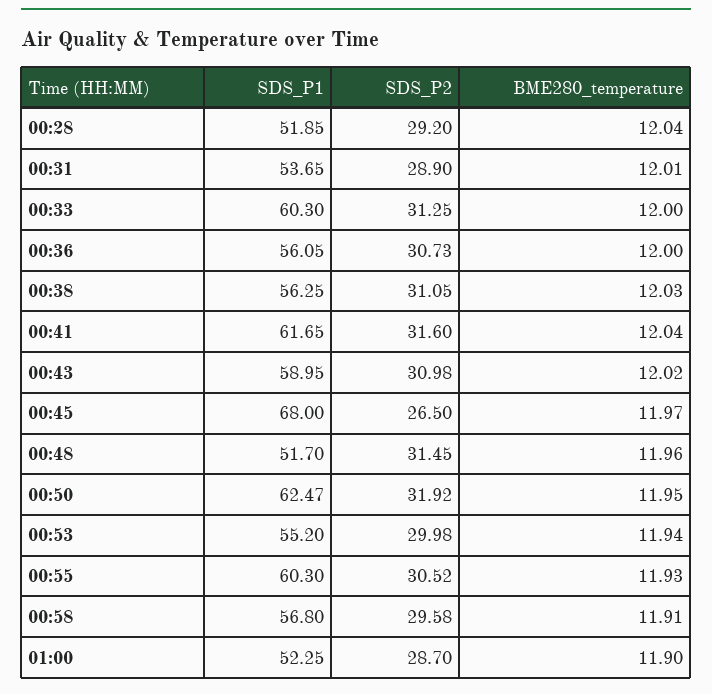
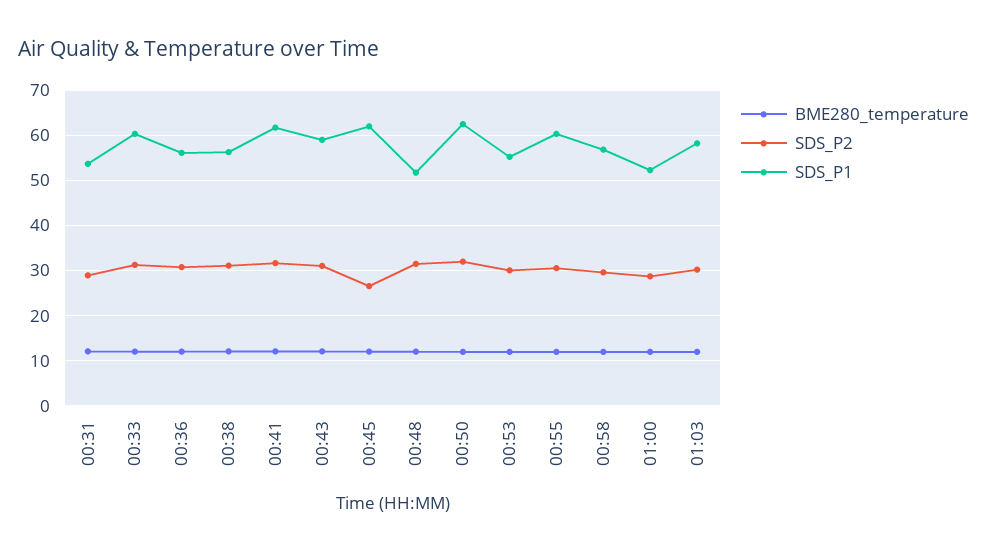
SDS_P1, 00:28: 51.85 -> none
SDS_P2, 00:28: 29.2 -> none
BME280_temperature, 00:28: 12.04 -> none
SDS_P1, 00:45: 68 -> 62
BME280_temperature, 01:03: none -> 12
SDS_P2, 01:03: none -> 30
SDS_P1, 01:03: none -> 58

